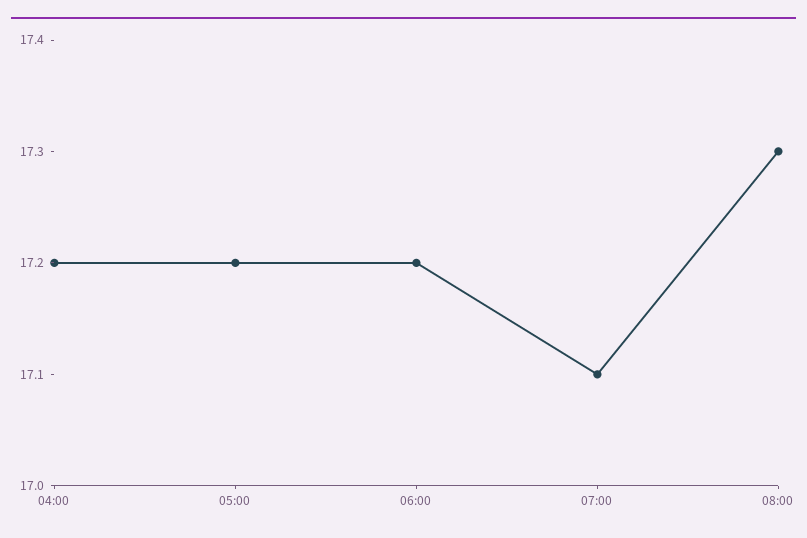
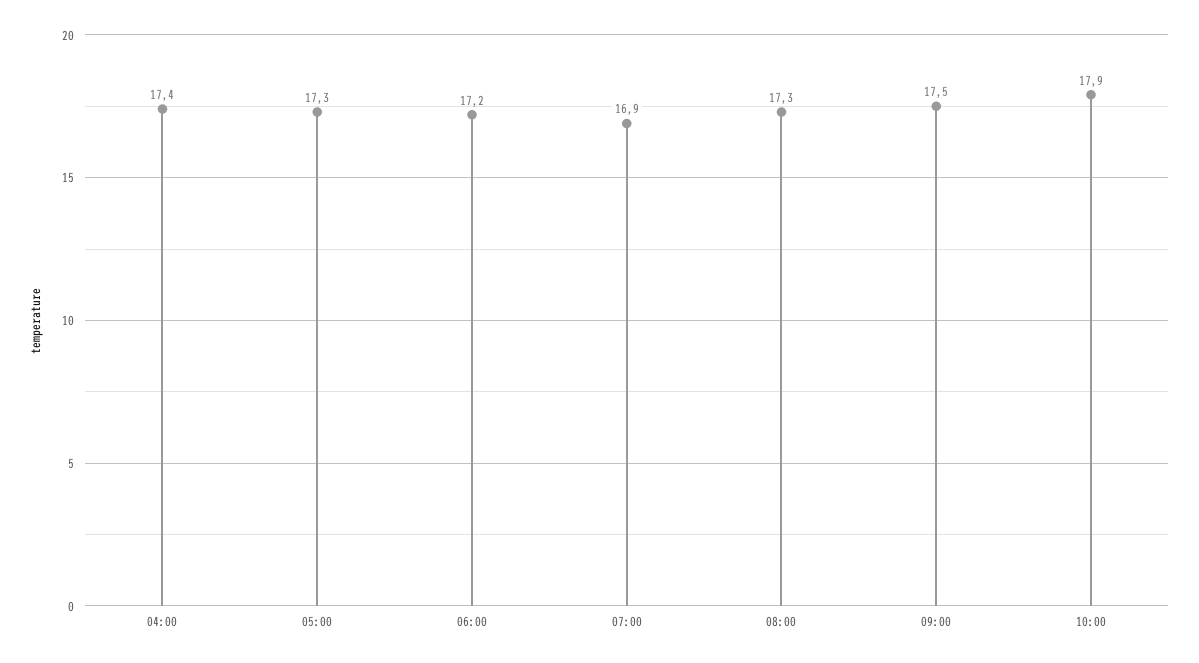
04:00: 17.2 -> 17.4
05:00: 17.2 -> 17.3
07:00: 17.1 -> 16.9
09:00: none -> 17.5
10:00: none -> 17.9

